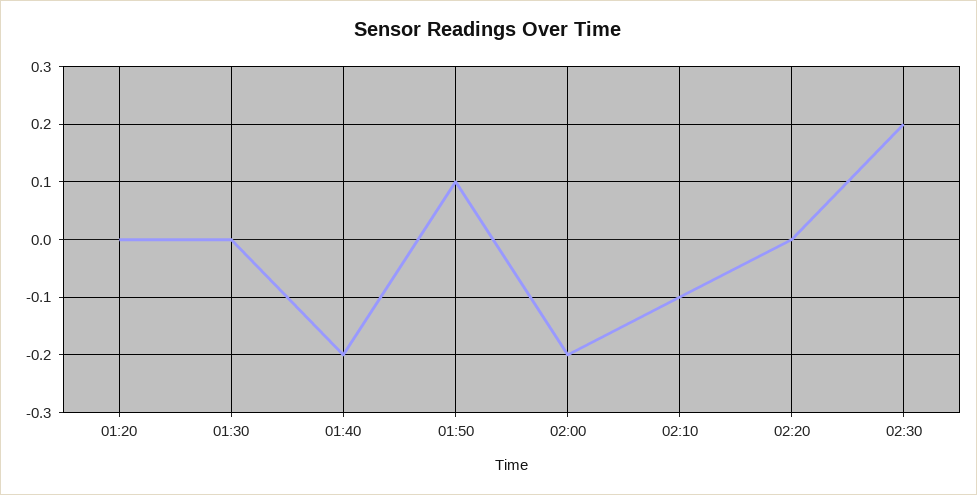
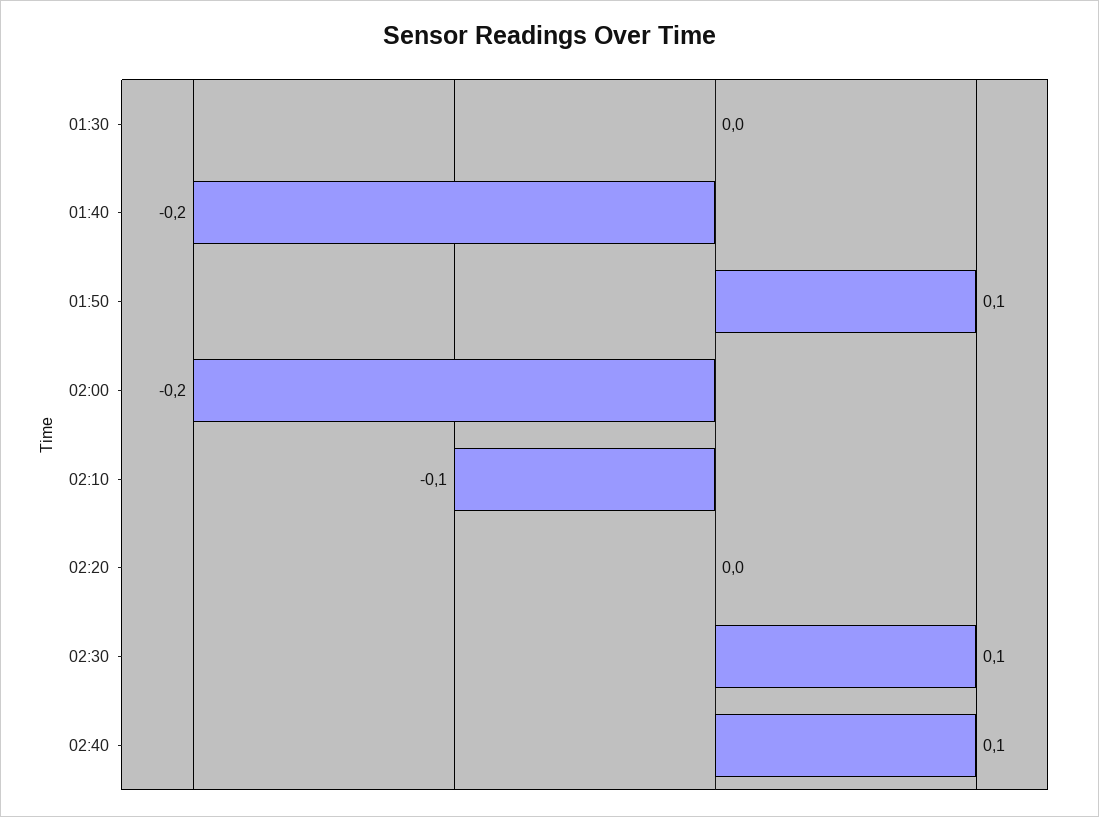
01:20: 0 -> none
02:30: 0.2 -> 0.1
02:40: none -> 0.1

